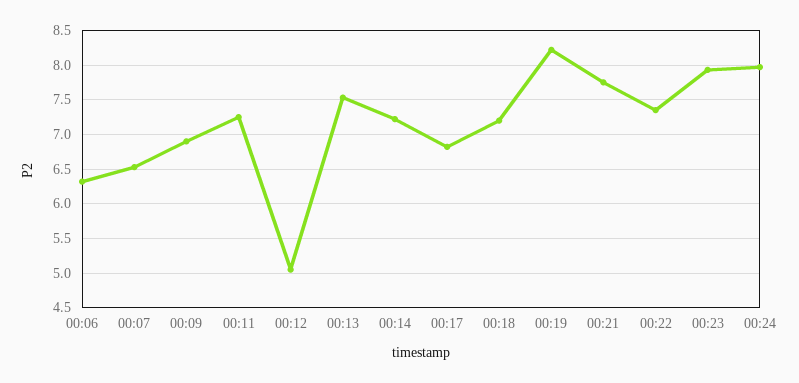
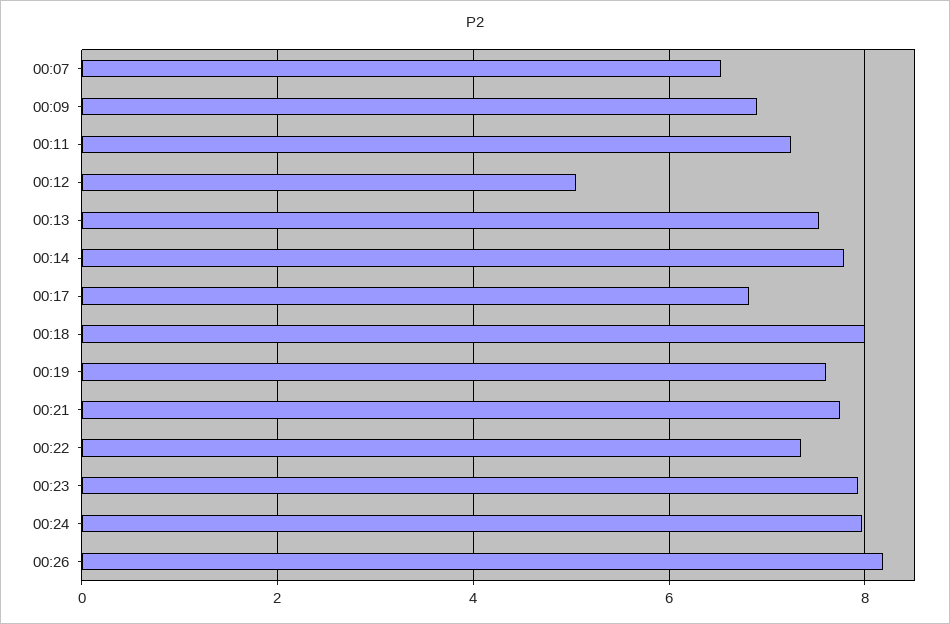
00:06: 6.3 -> none
00:14: 7.2 -> 7.8
00:18: 7.2 -> 8
00:19: 8.2 -> 7.6
00:26: none -> 8.2

